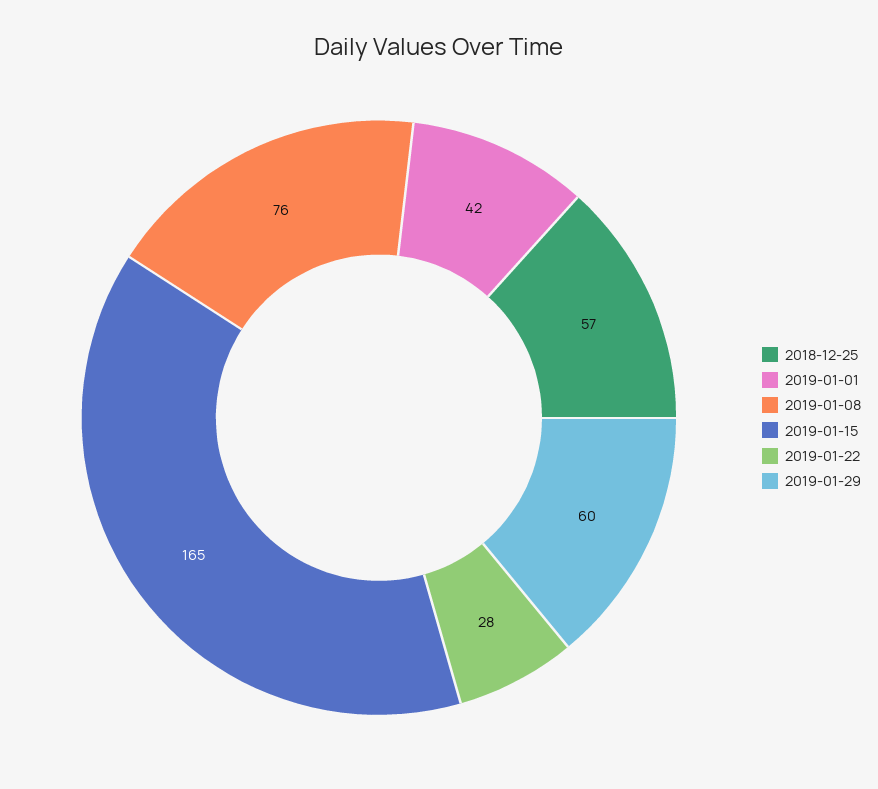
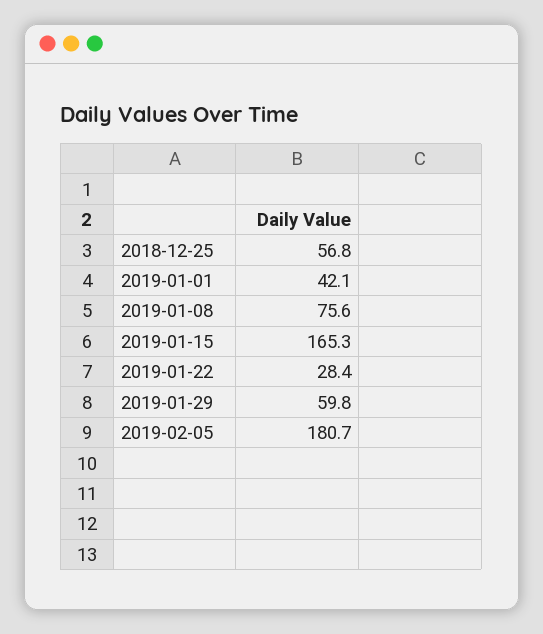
2019-02-05: none -> 180.7

